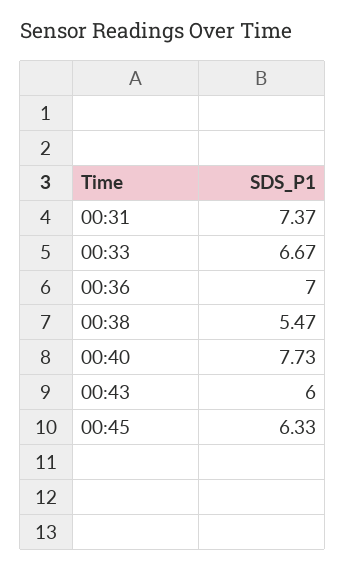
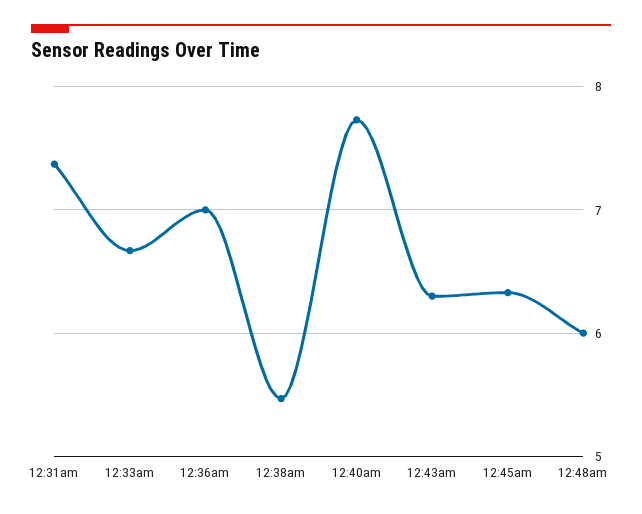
00:43: 6 -> 6.3
12:48am: none -> 6

